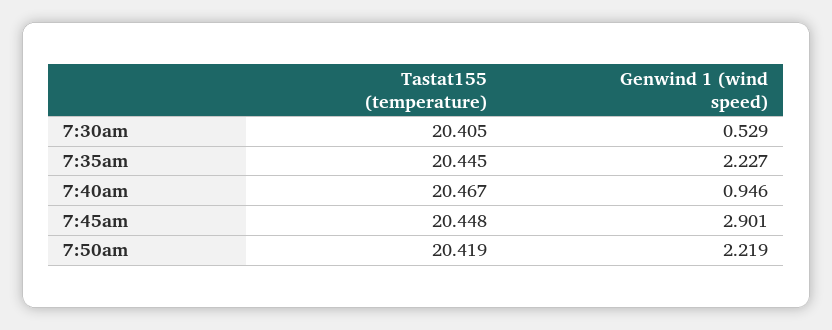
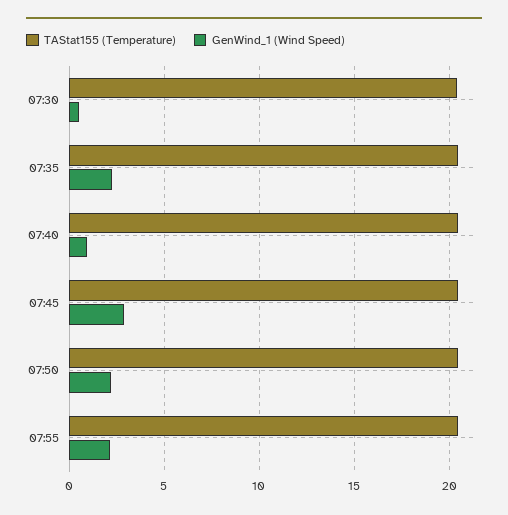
Tastat155 (temperature), 07:55: none -> 20.5
Genwind 1 (wind speed), 07:55: none -> 2

